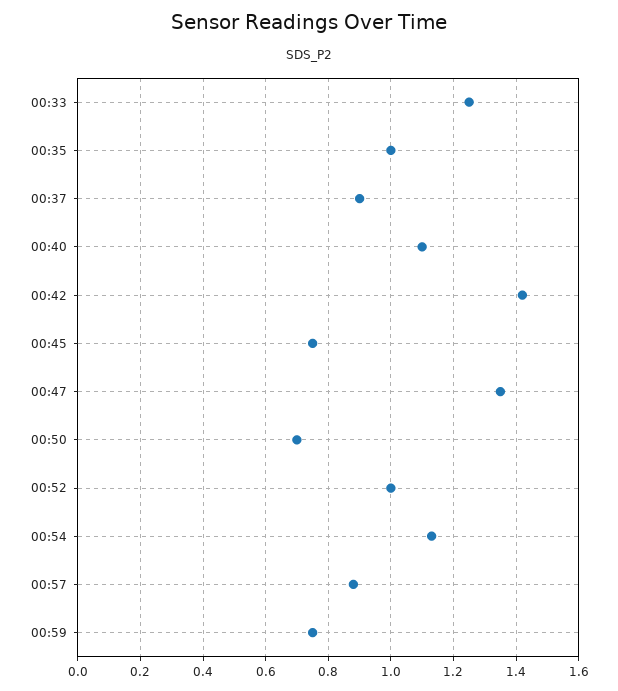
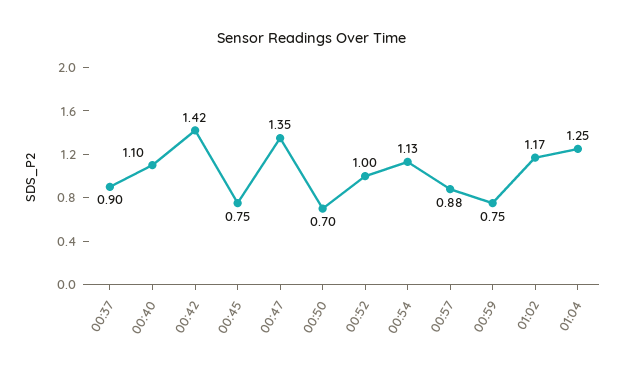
00:33: 1.25 -> none
00:35: 1 -> none
01:02: none -> 1.17
01:04: none -> 1.25

